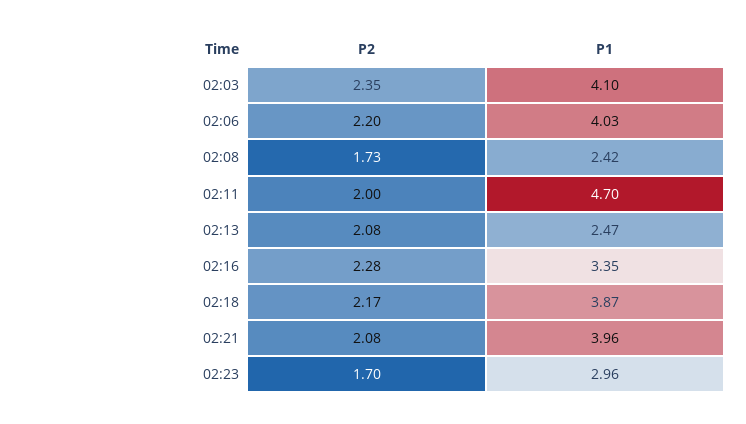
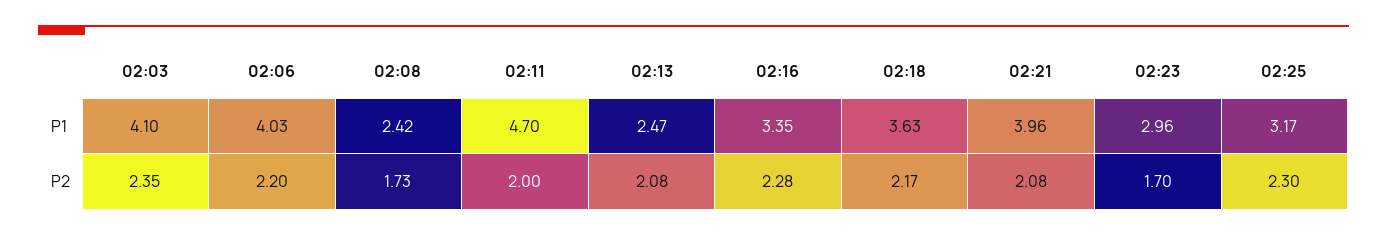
P1, 02:18: 3.87 -> 3.63
P1, 02:25: none -> 3.17
P2, 02:25: none -> 2.3

